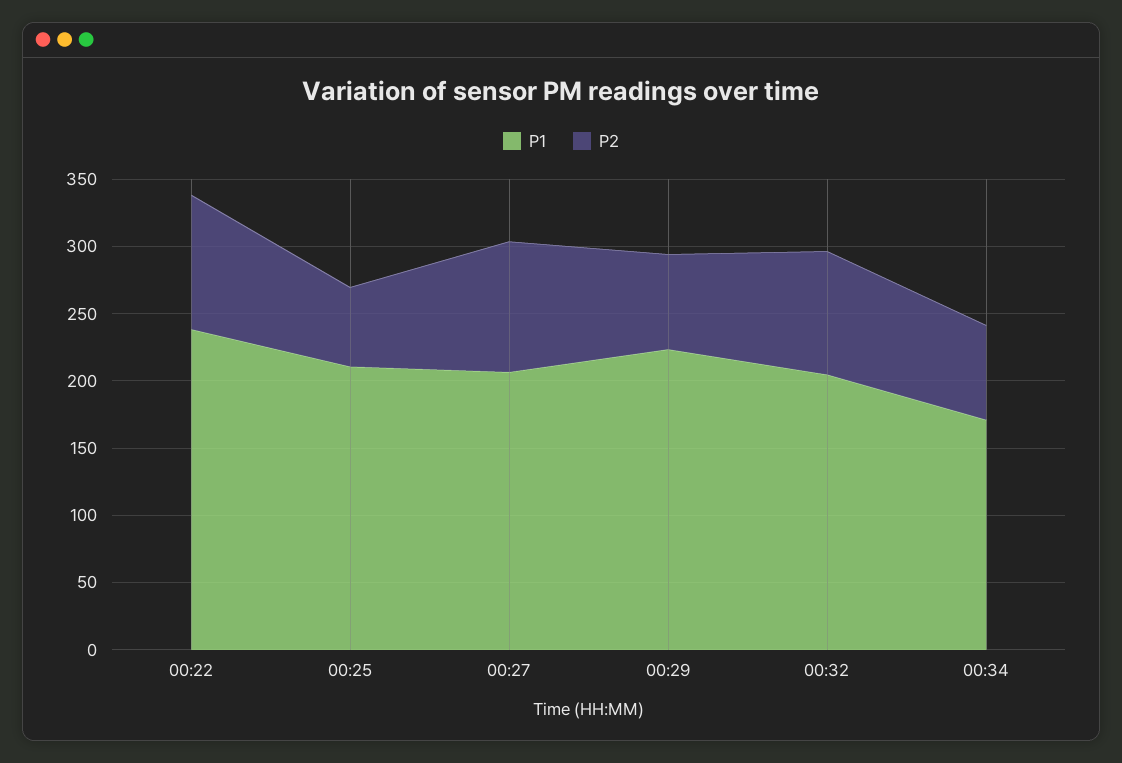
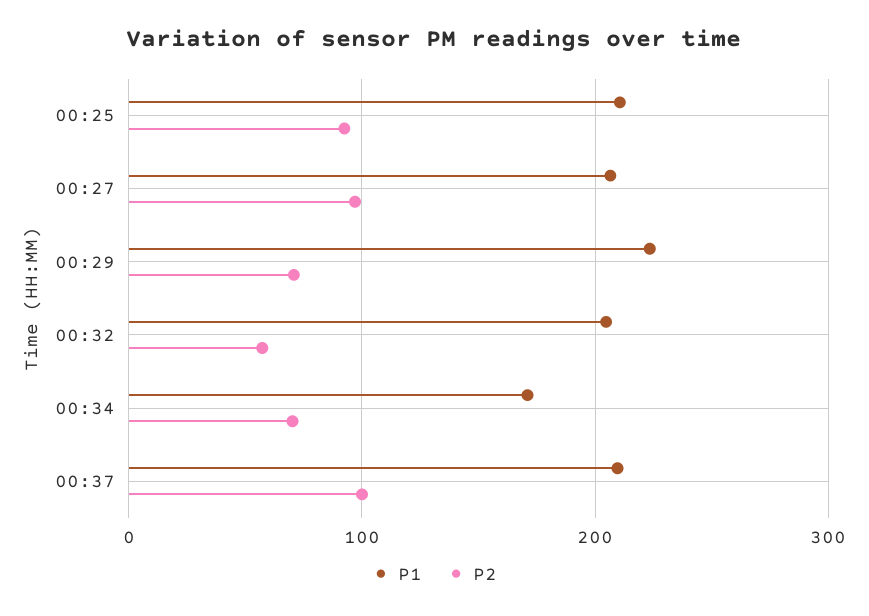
P1, 00:22: 240 -> none
P2, 00:22: 100 -> none
P2, 00:25: 60 -> 90
P2, 00:32: 90 -> 60
P1, 00:37: none -> 210
P2, 00:37: none -> 100

